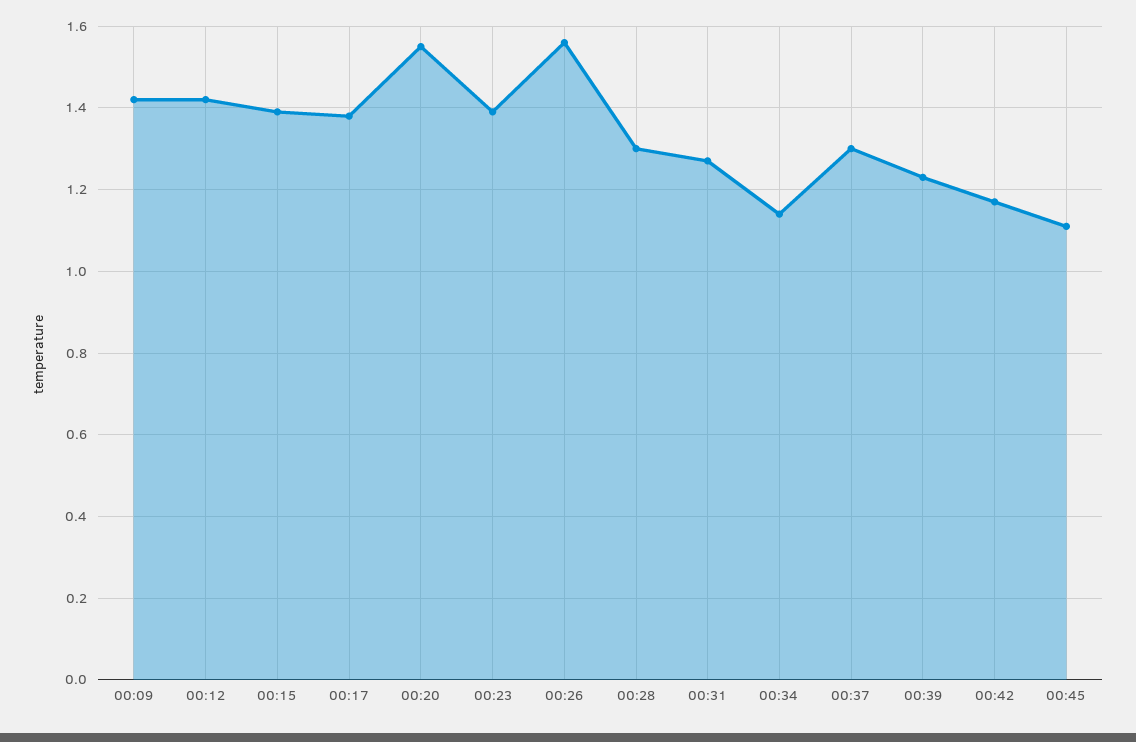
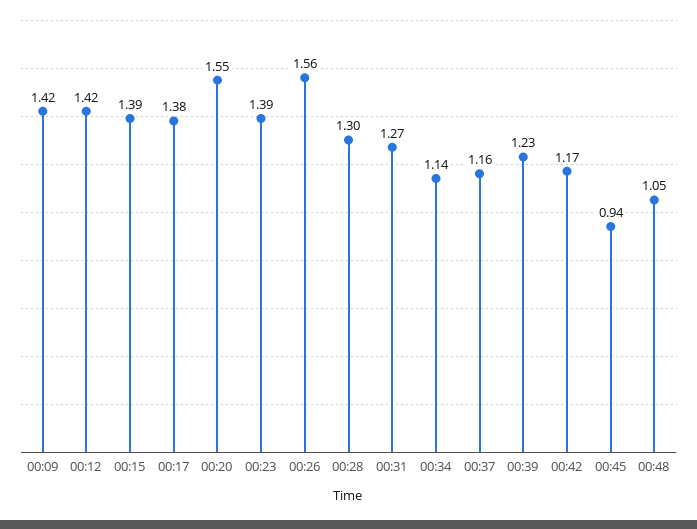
00:37: 1.3 -> 1.16
00:45: 1.1 -> 0.94
00:48: none -> 1.05

